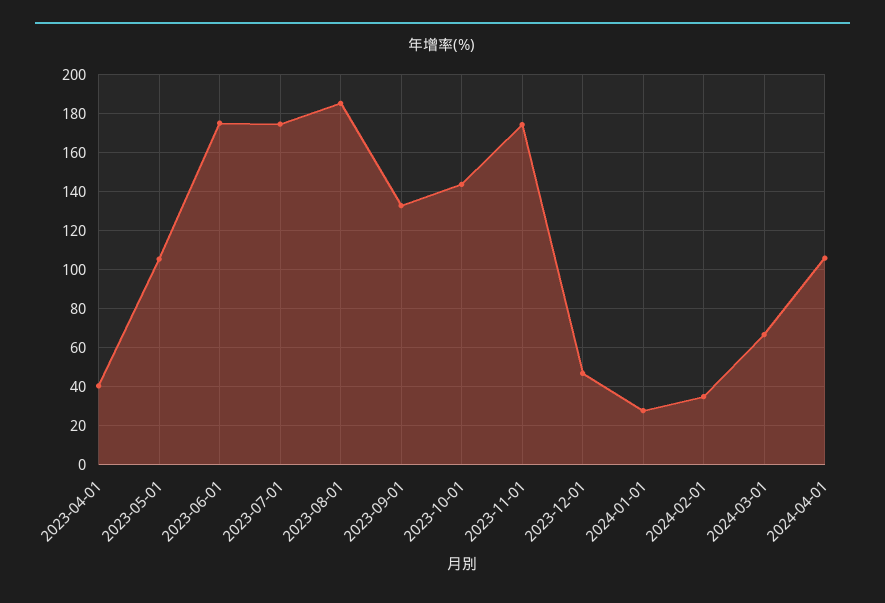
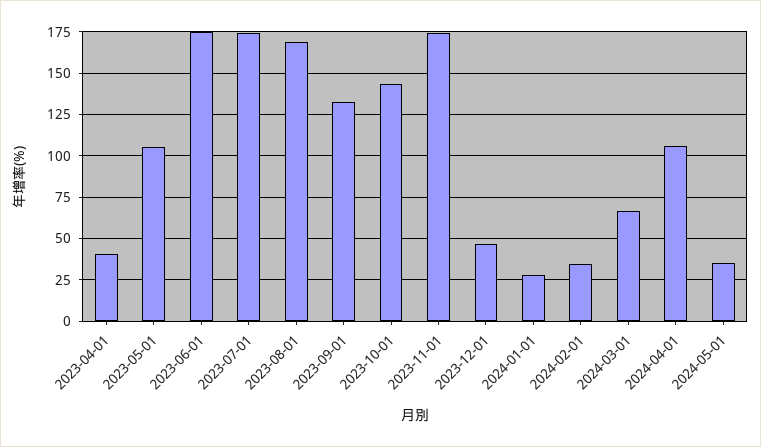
2023-08-01: 185 -> 170
2024-05-01: none -> 35

